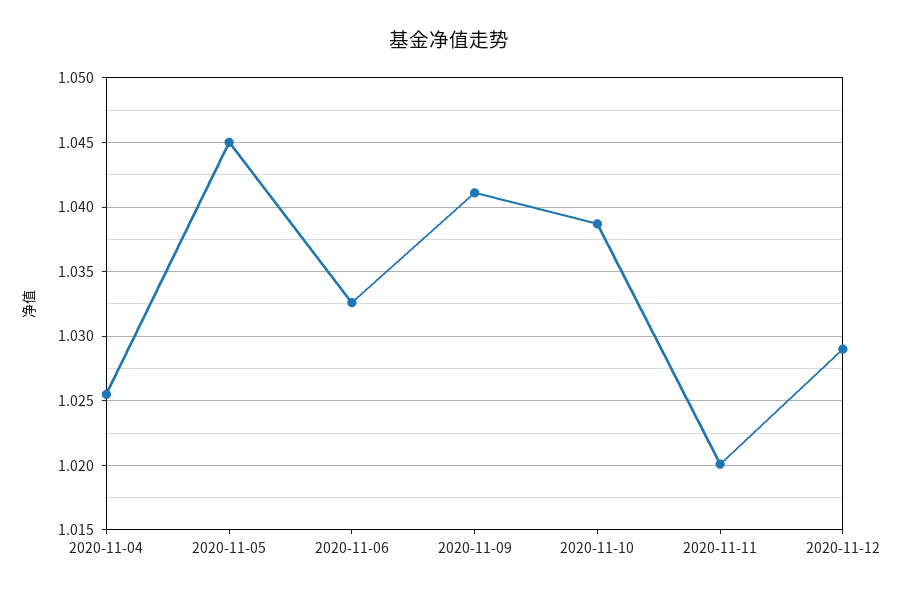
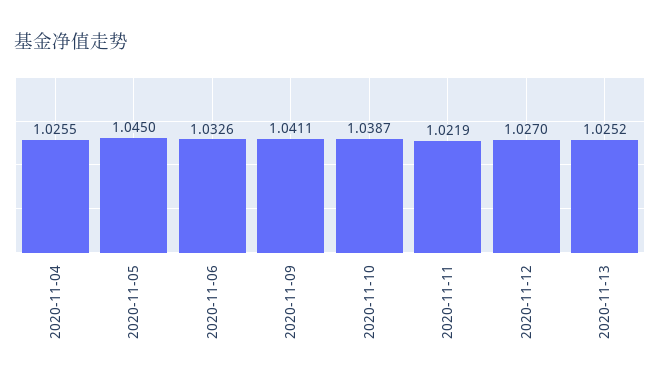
2020-11-11: 1.02 -> 1.0219
2020-11-12: 1.029 -> 1.027
2020-11-13: none -> 1.0252

